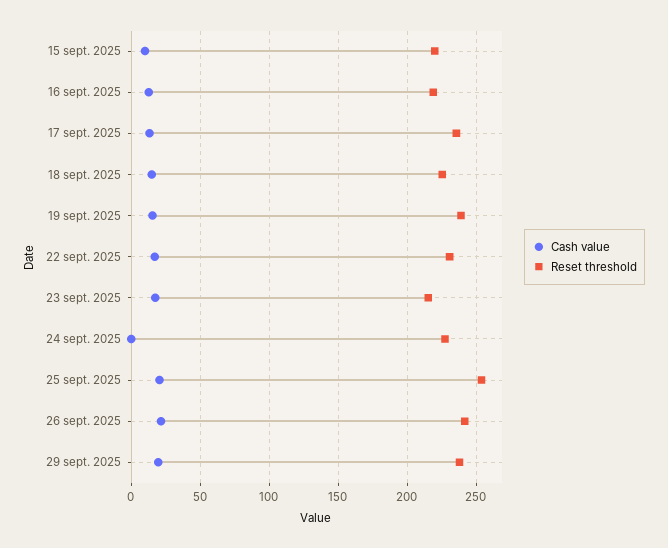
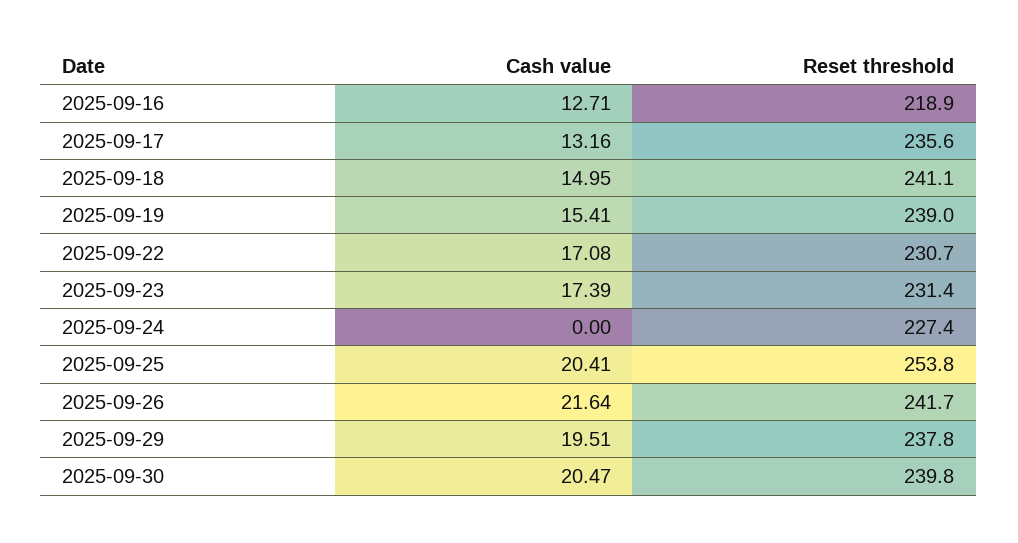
Cash value, 15 sept. 2025: 10 -> none
Reset threshold, 15 sept. 2025: 220 -> none
Reset threshold, 18 sept. 2025: 225 -> 241.1
Reset threshold, 23 sept. 2025: 215 -> 231.4
Cash value, 2025-09-30: none -> 20.47
Reset threshold, 2025-09-30: none -> 239.8

